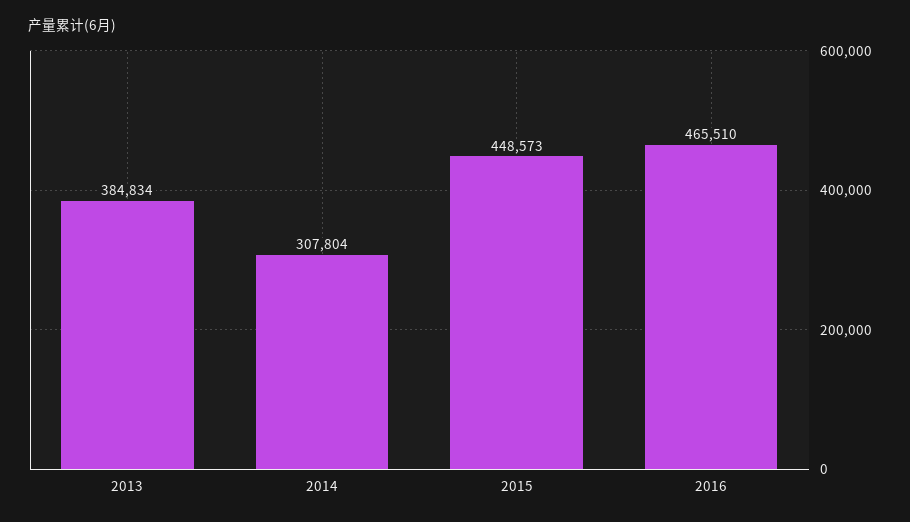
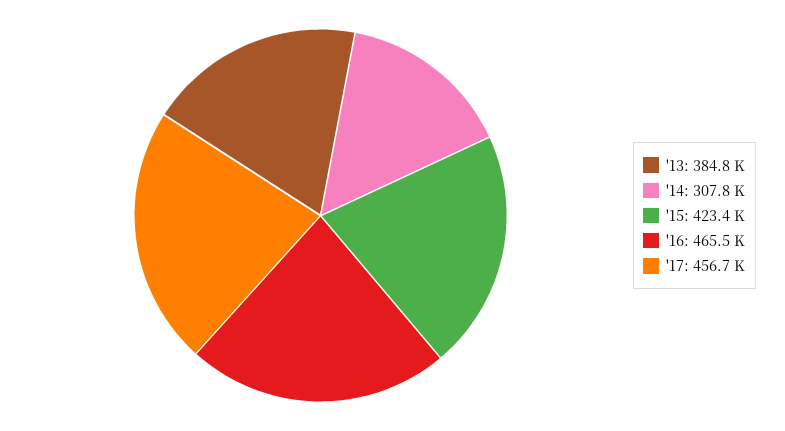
2015: 448573 -> 423400
'17: none -> 456700

